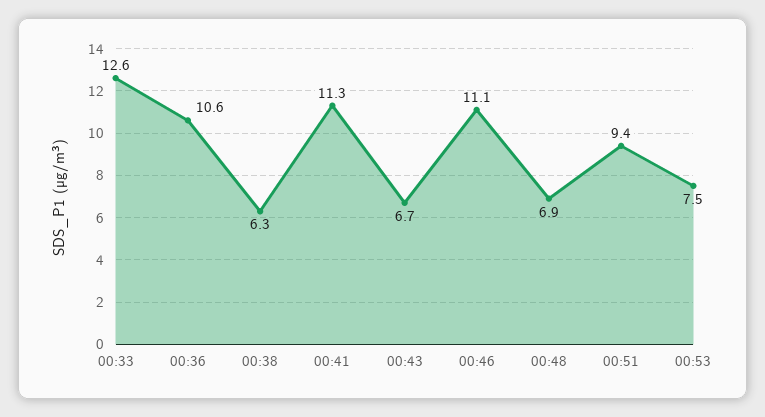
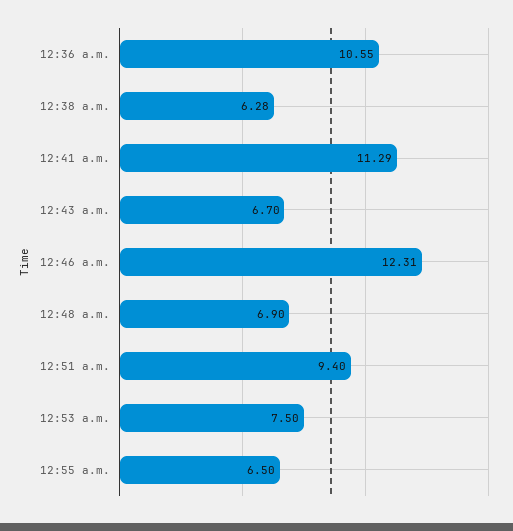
00:33: 12.6 -> none
00:46: 11.1 -> 12.31
12:55 a.m.: none -> 6.5

